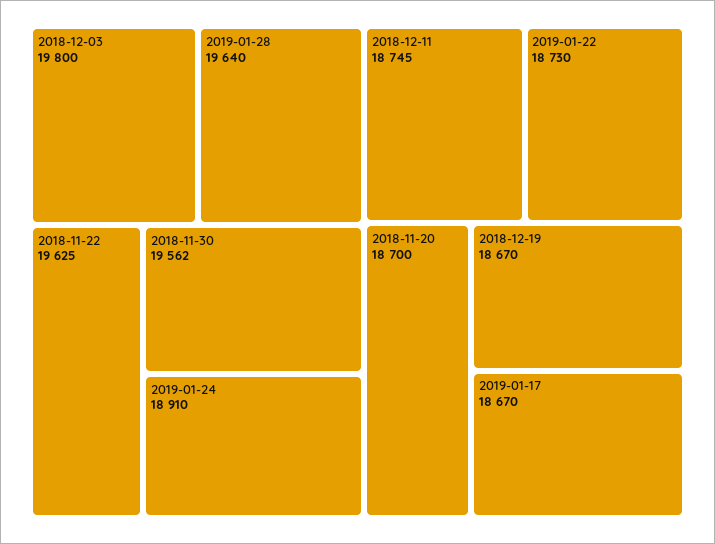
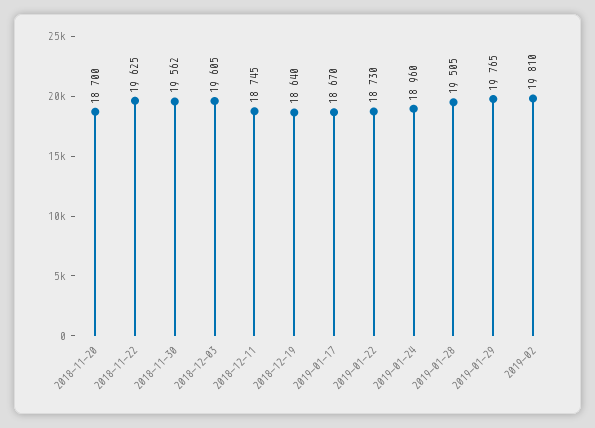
2018-12-03: 19800 -> 19605
2019-01-28: 19640 -> 19505
2019-01-24: 18910 -> 18960
2018-12-19: 18670 -> 18640
2019-01-29: none -> 19765
2019-02: none -> 19810

